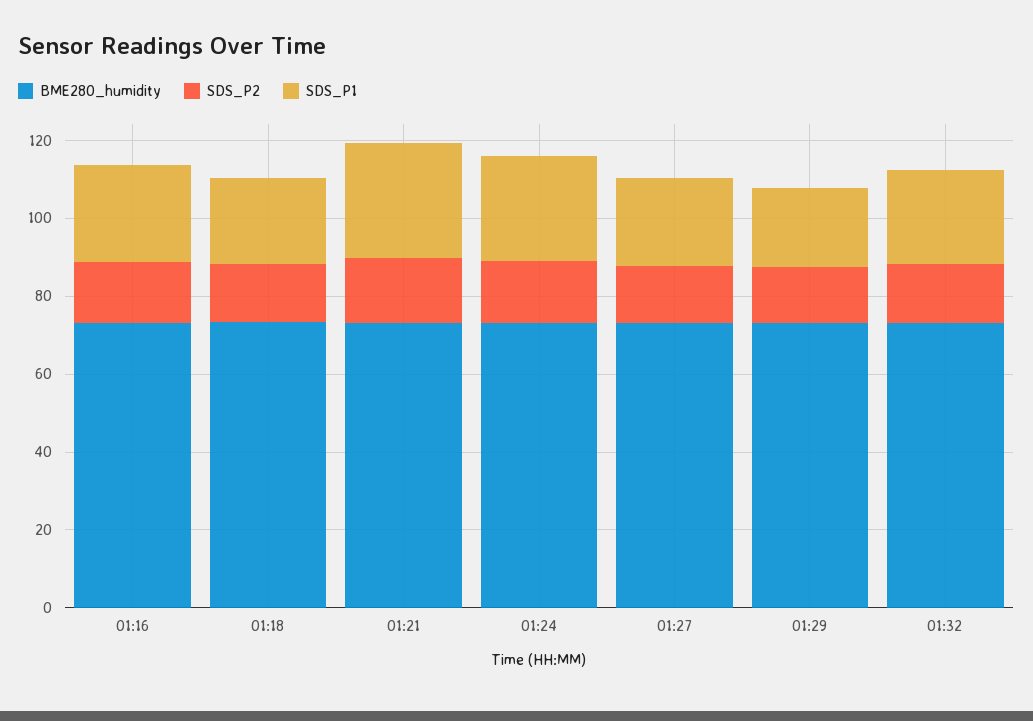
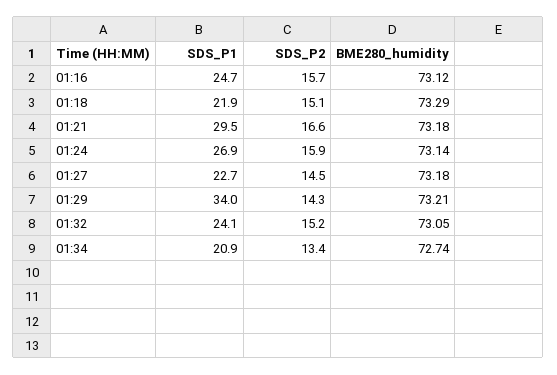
SDS_P1, 01:29: 20 -> 34
SDS_P1, 01:34: none -> 20.9
SDS_P2, 01:34: none -> 13.4
BME280_humidity, 01:34: none -> 72.74

